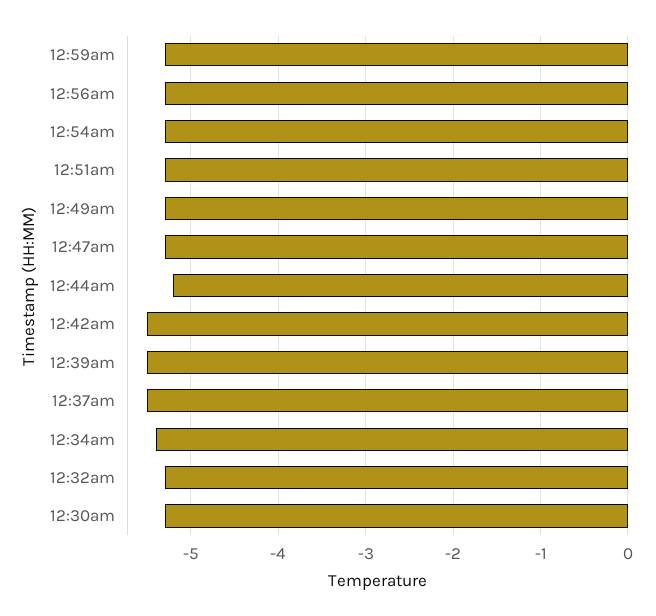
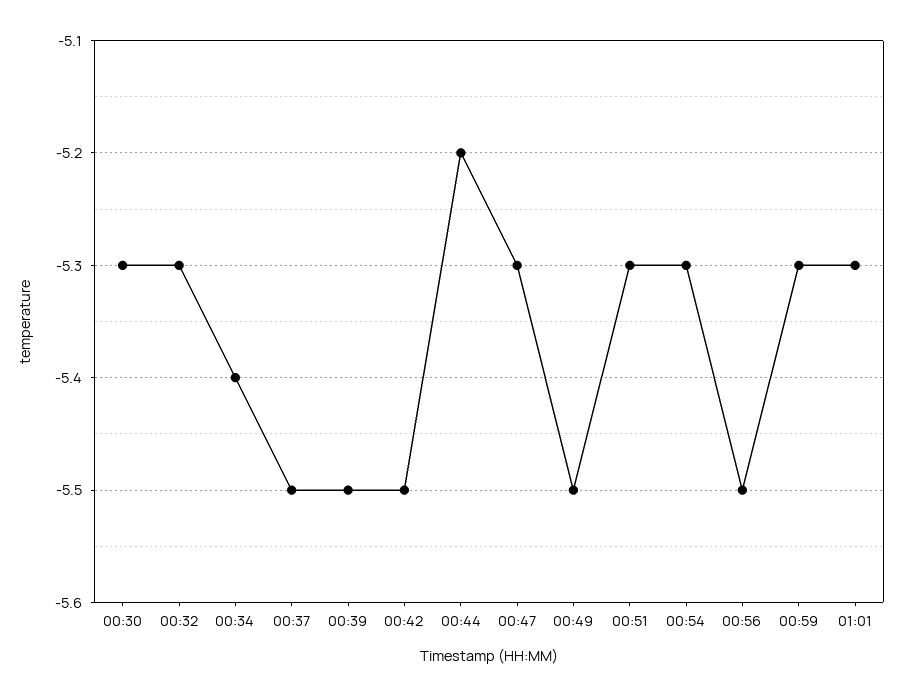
12:56am: -5.3 -> -5.5
12:49am: -5.3 -> -5.5
01:01: none -> -5.3

